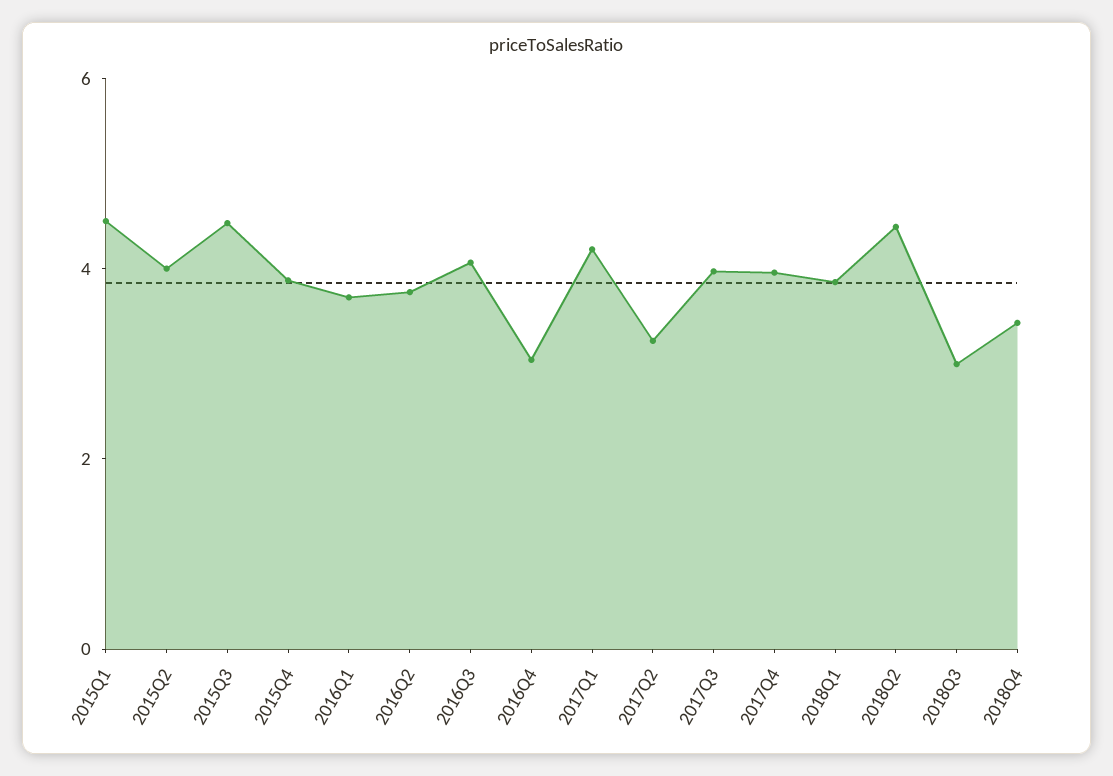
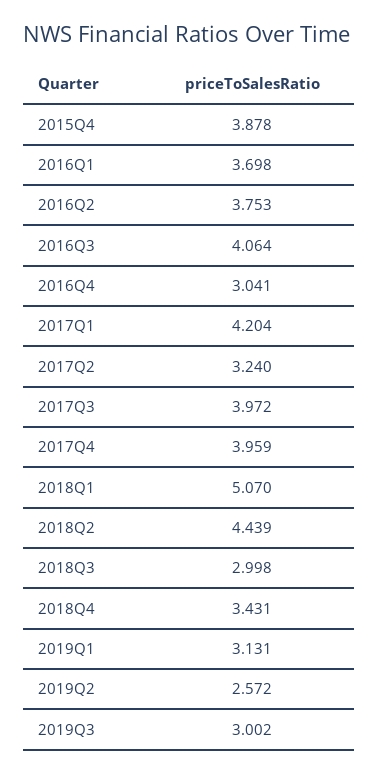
2015Q1: 4.5 -> none
2015Q2: 4 -> none
2015Q3: 4.5 -> none
2018Q1: 4 -> 5.07
2019Q1: none -> 3.131
2019Q2: none -> 2.572
2019Q3: none -> 3.002

